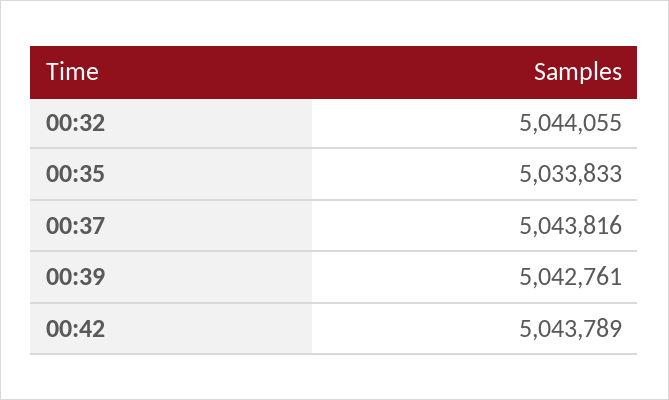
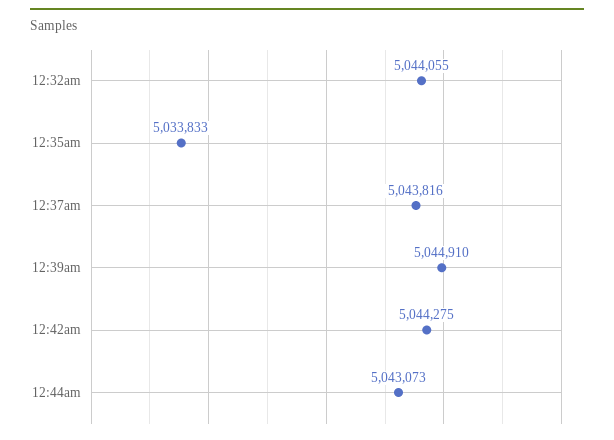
00:39: 5042761 -> 5044910
00:42: 5043789 -> 5044275
12:44am: none -> 5043073

